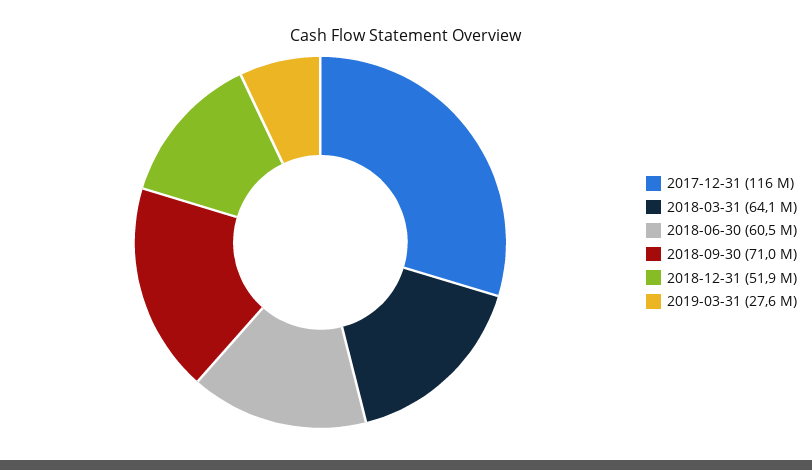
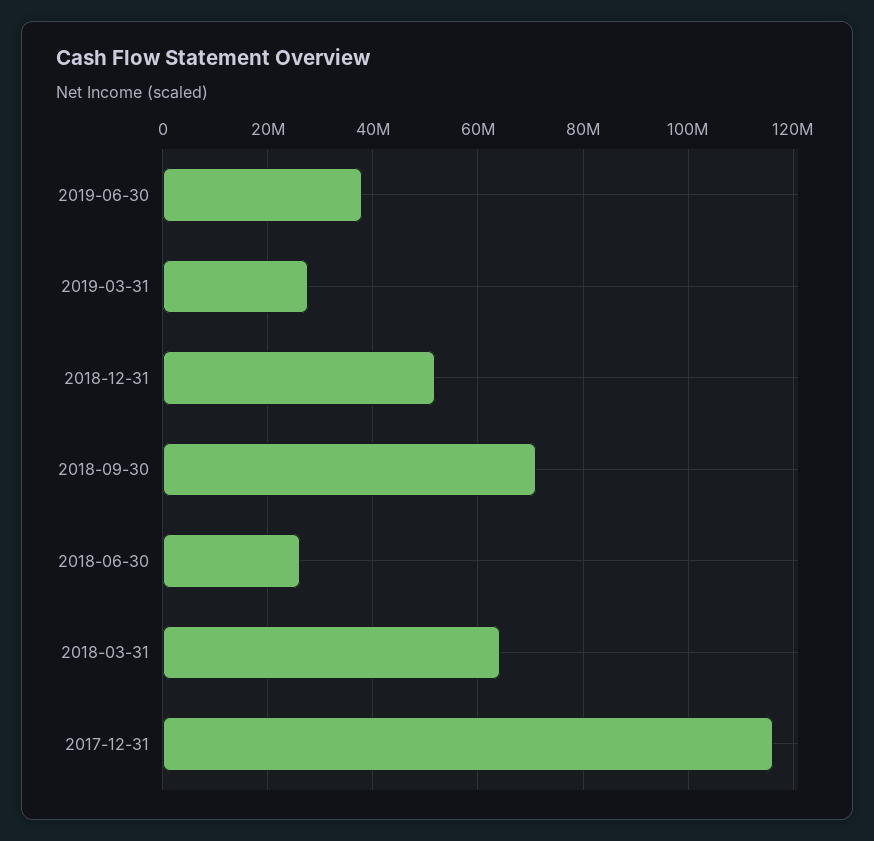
2018-06-30: 60500000 -> 26000000
2019-06-30: none -> 38000000

